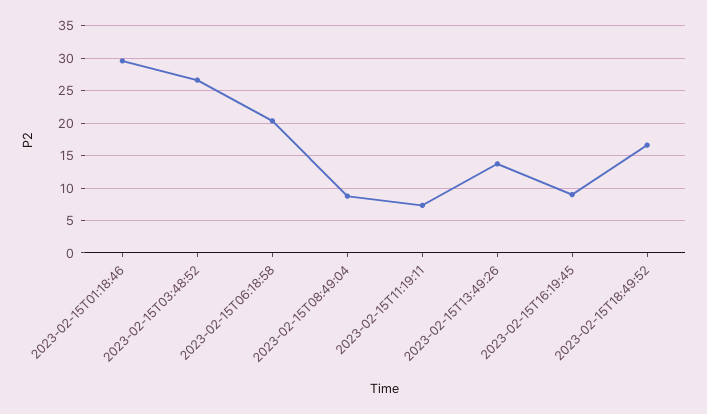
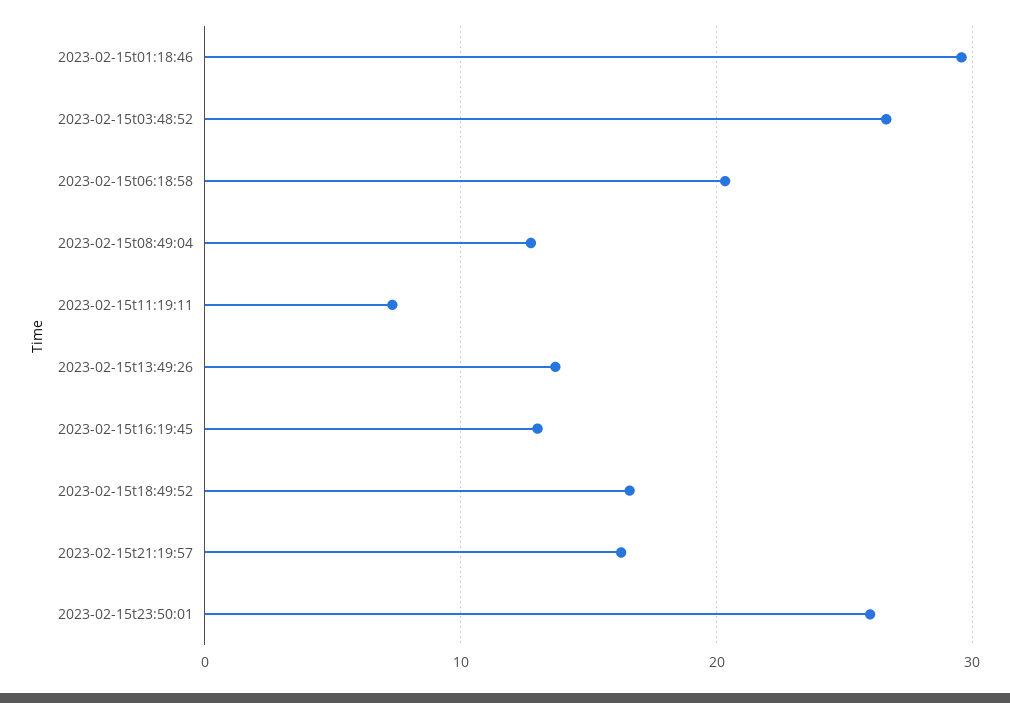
2023-02-15T08:49:04: 9 -> 13
2023-02-15T16:19:45: 9 -> 13
2023-02-15t21:19:57: none -> 16
2023-02-15t23:50:01: none -> 26

